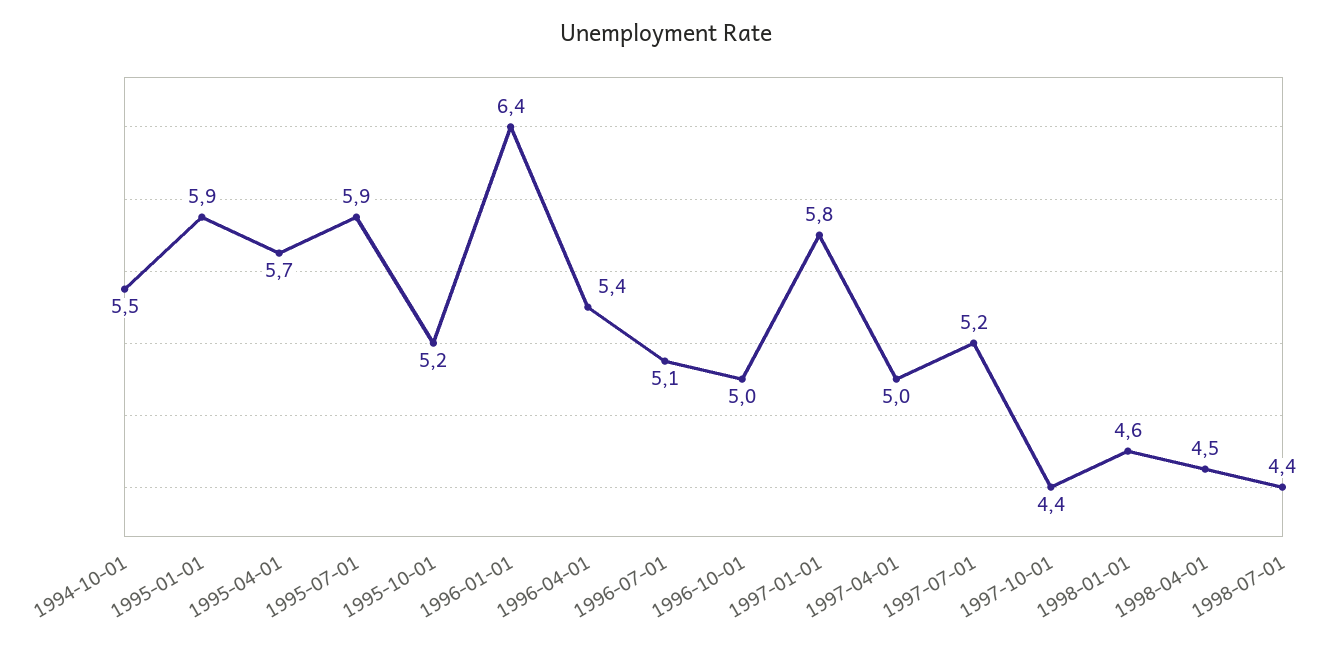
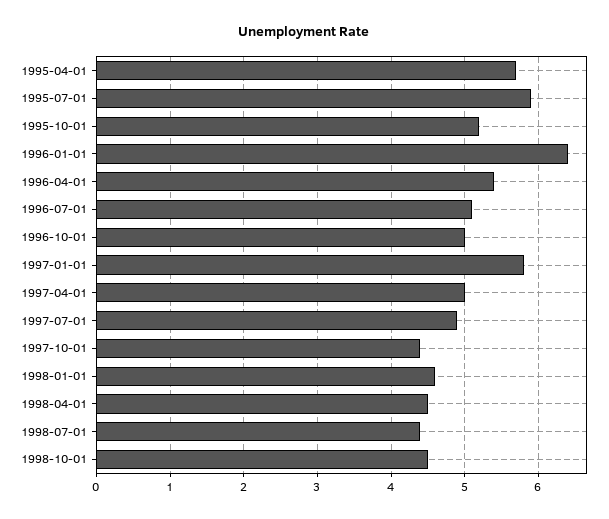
1994-10-01: 5.5 -> none
1995-01-01: 5.9 -> none
1997-07-01: 5.2 -> 4.9
1998-10-01: none -> 4.5

